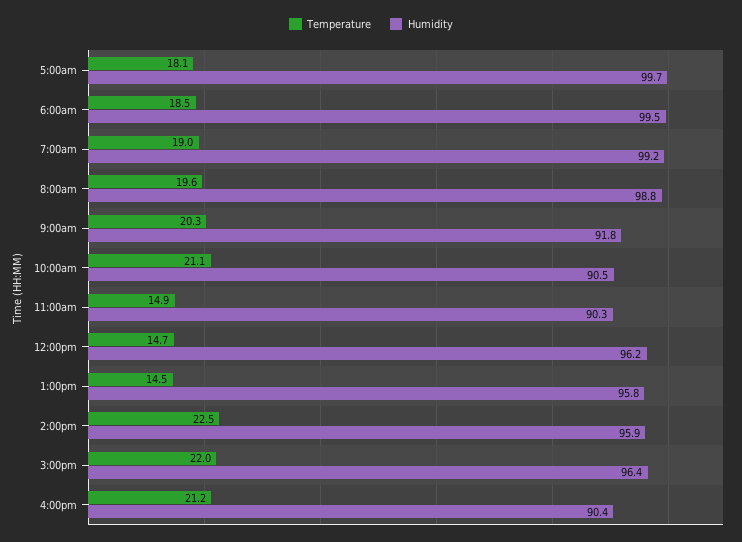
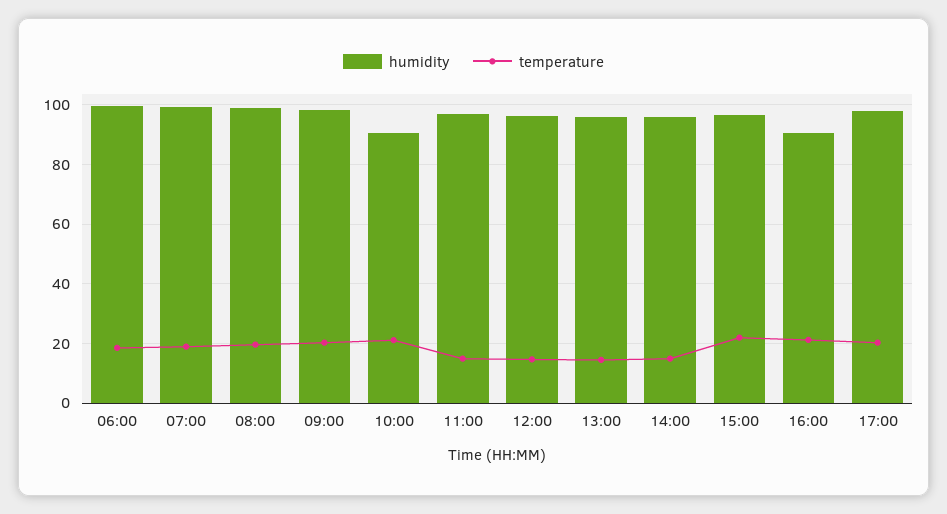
Temperature, 5:00am: 18.1 -> none
Humidity, 5:00am: 99.7 -> none
Humidity, 9:00am: 91.8 -> 97.5
Humidity, 11:00am: 90.3 -> 97.5
Temperature, 2:00pm: 22.5 -> 15
Humidity, 17:00: none -> 97.5
Temperature, 17:00: none -> 20

